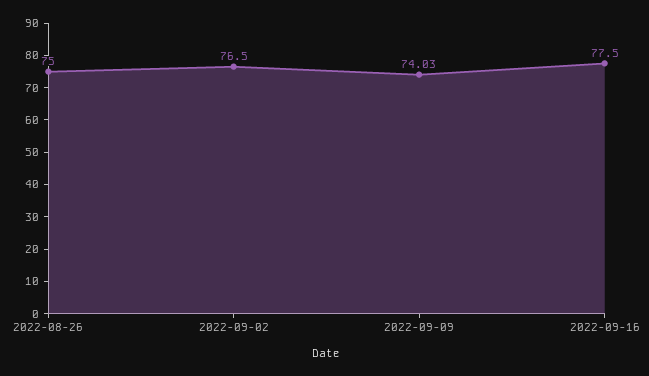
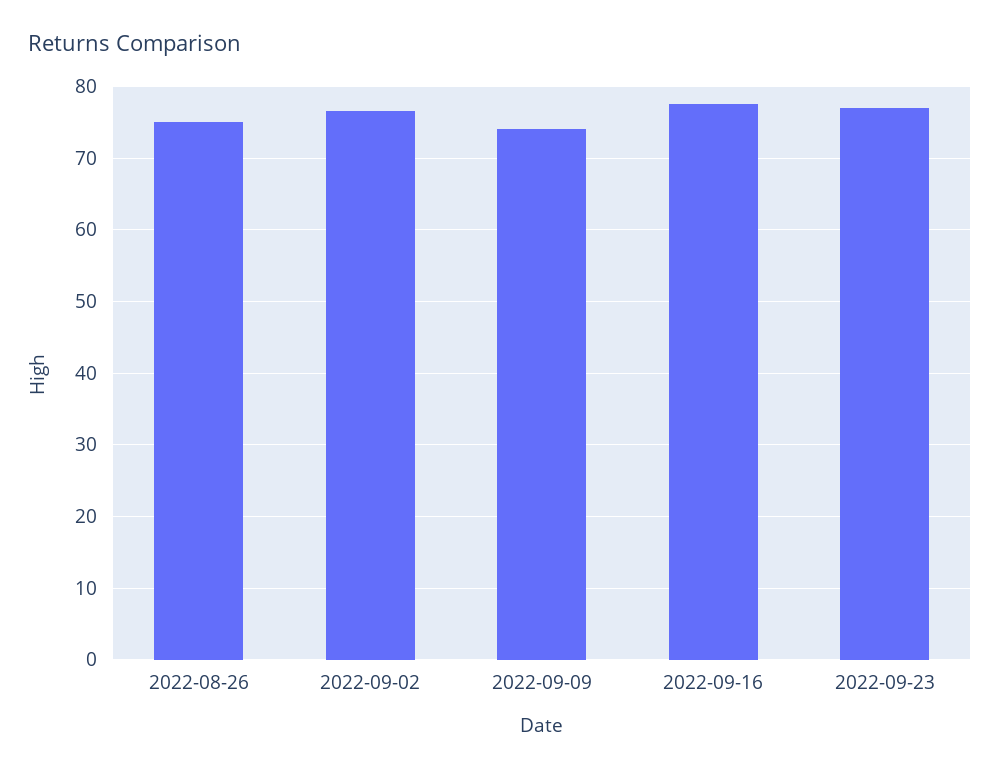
2022-09-23: none -> 77

